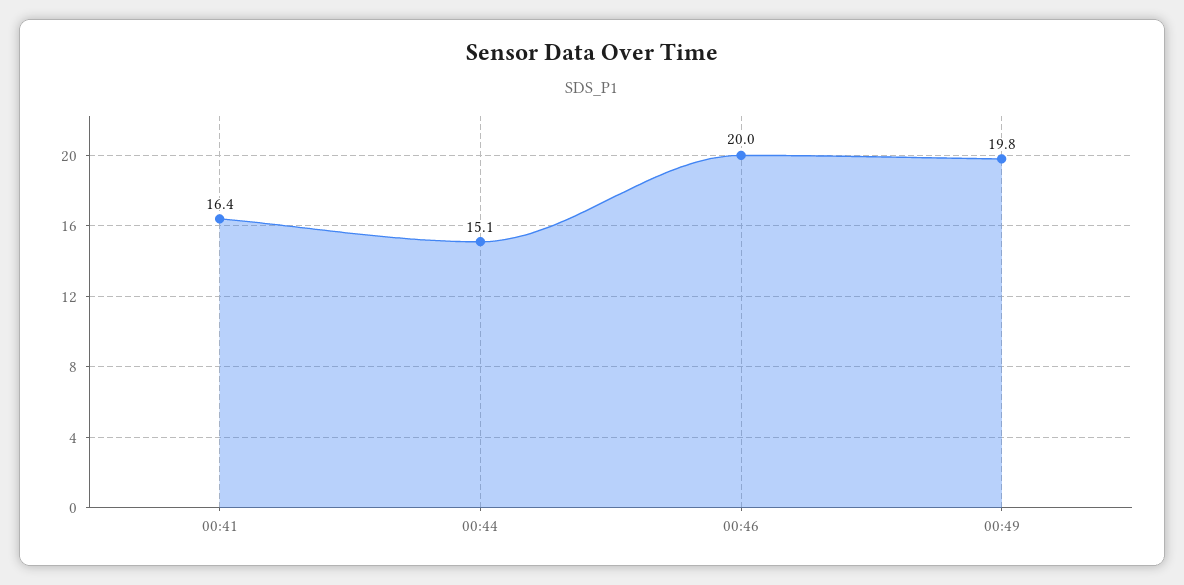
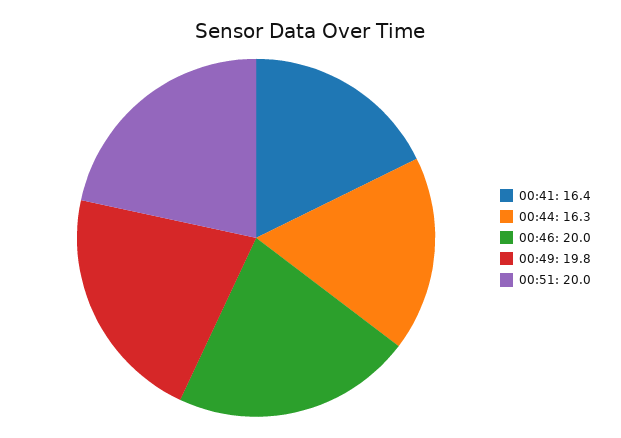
00:44: 15.1 -> 16.3
00:51: none -> 20

